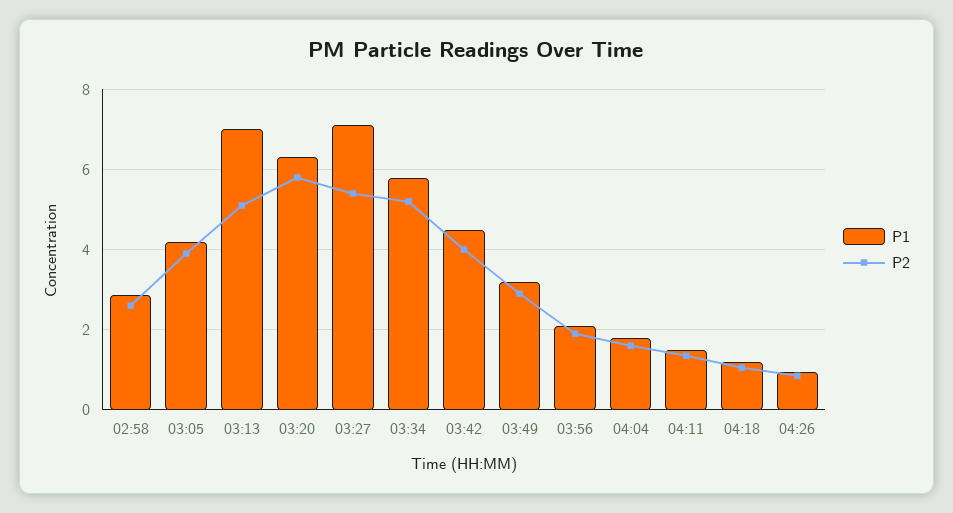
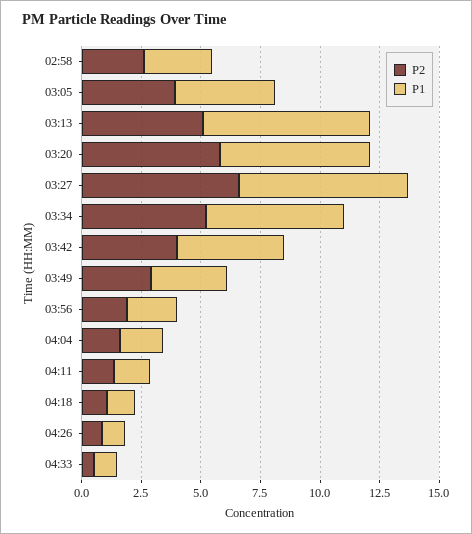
P2, 03:27: 5.4 -> 6.5
P2, 04:33: none -> 0.5
P1, 04:33: none -> 1

